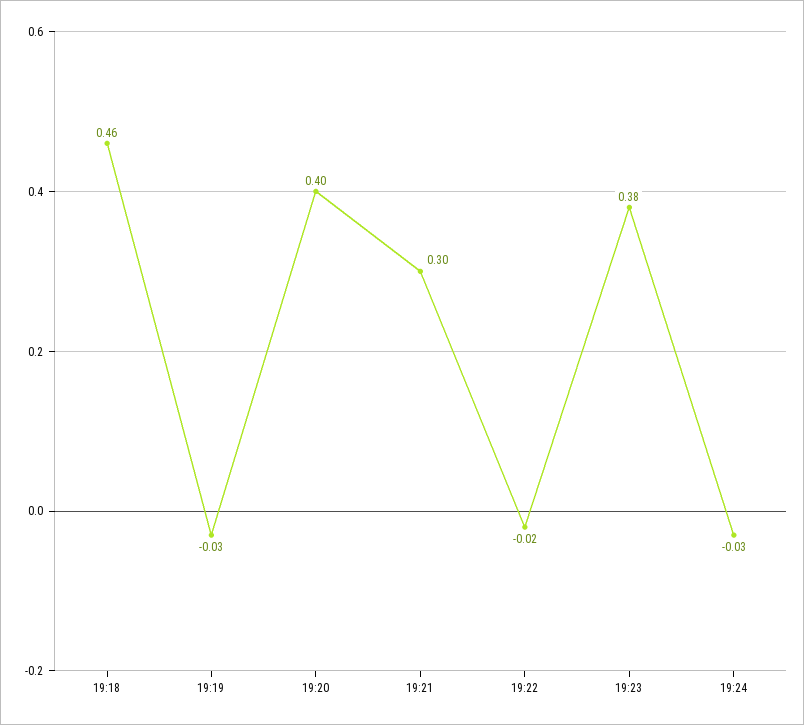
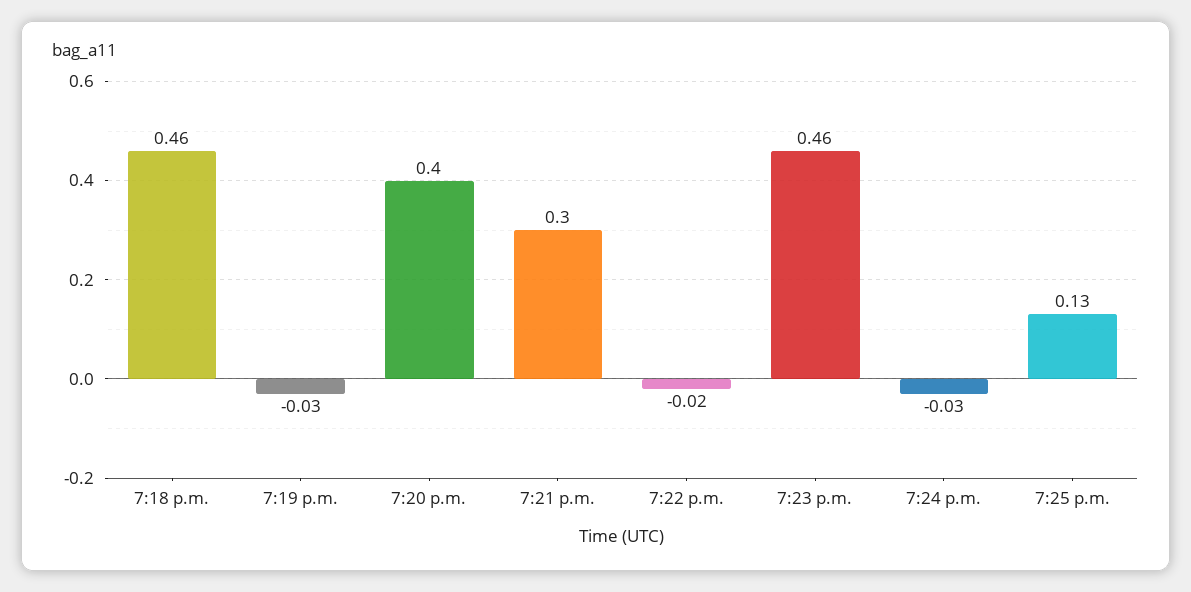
19:23: 0.38 -> 0.46
7:25 p.m.: none -> 0.13

